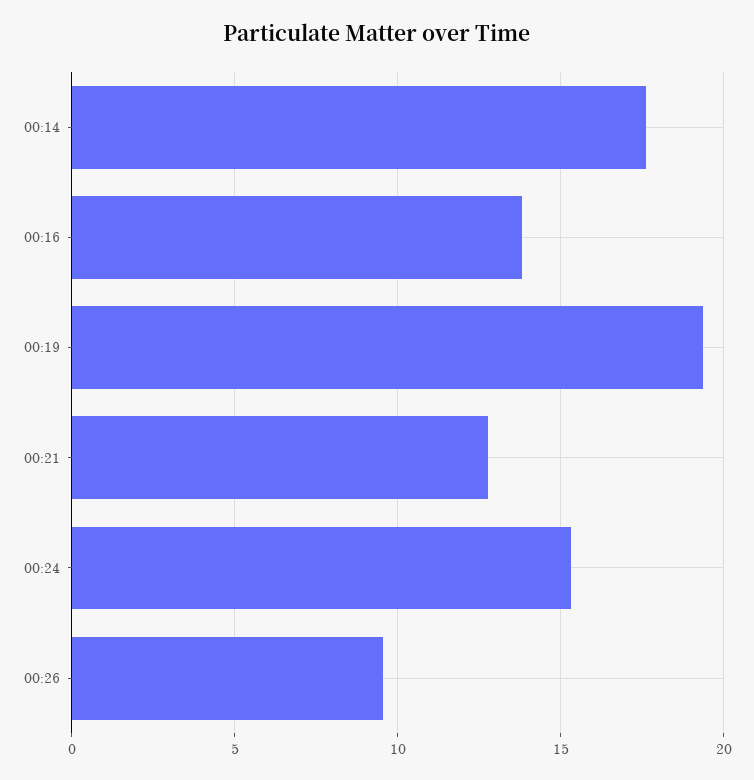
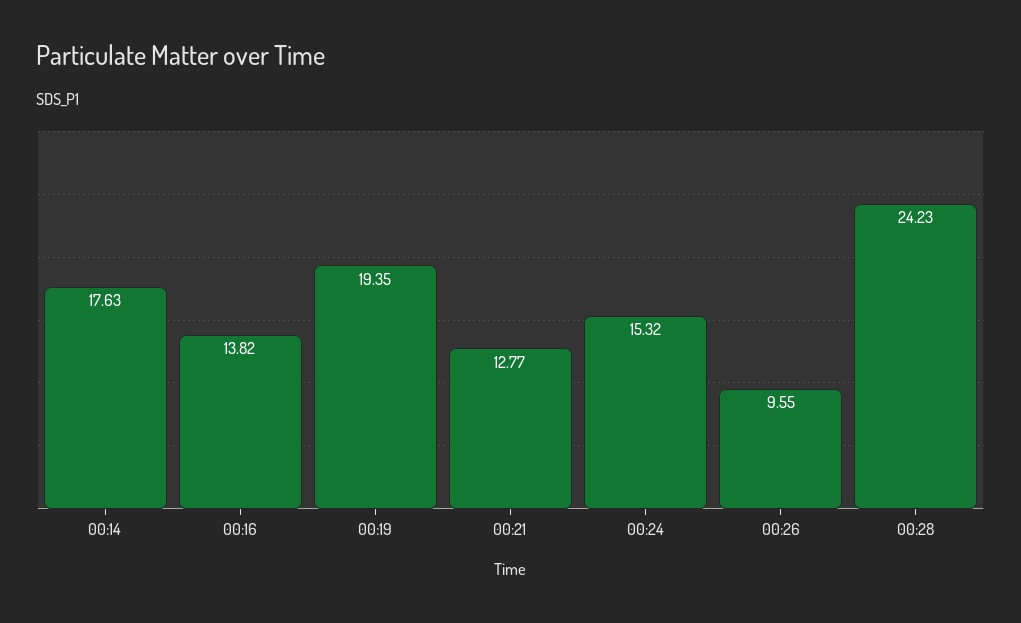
00:28: none -> 24.23

